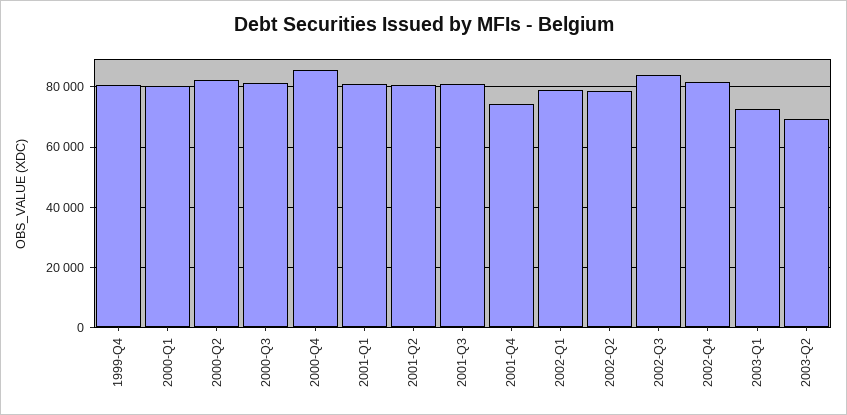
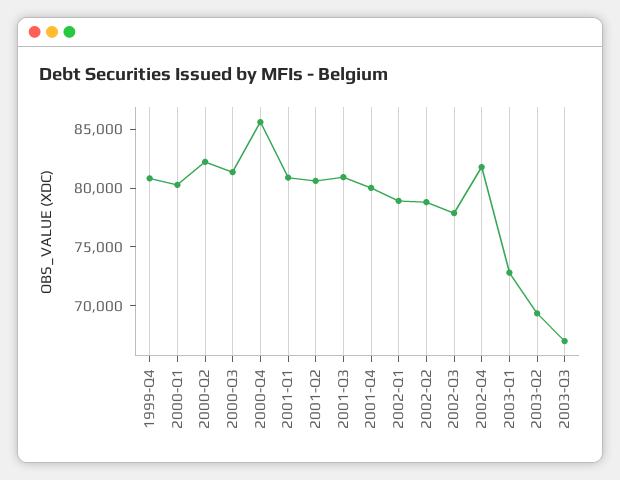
2001-Q4: 74000 -> 80000
2002-Q3: 84000 -> 78000
2003-Q3: none -> 67000

